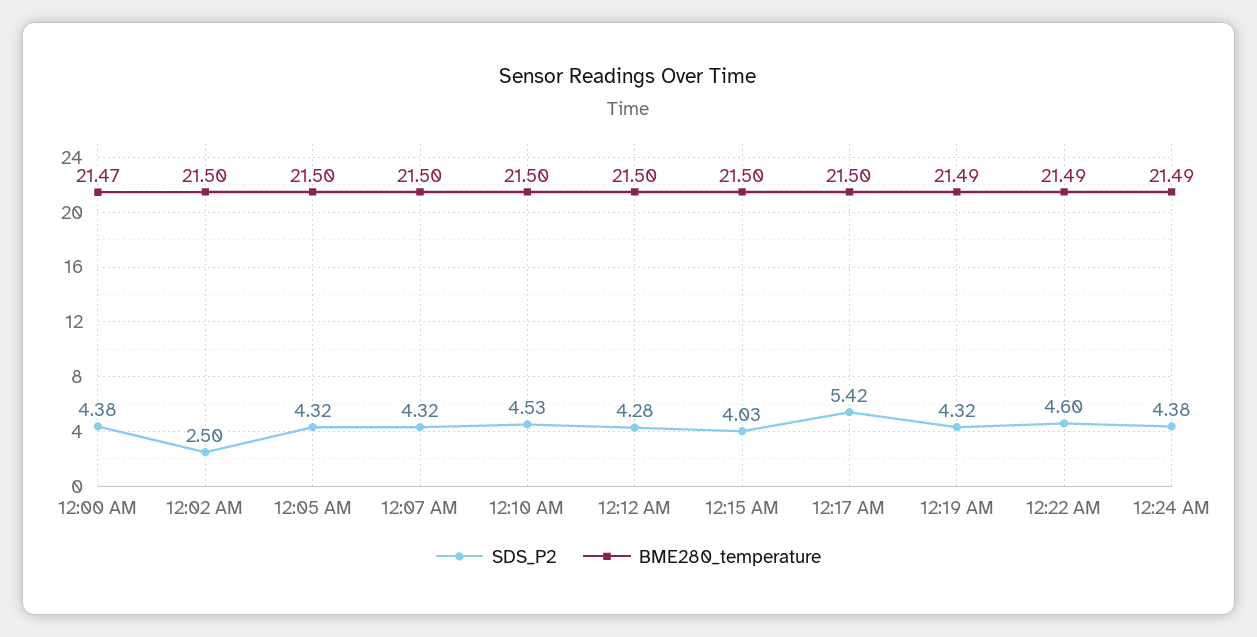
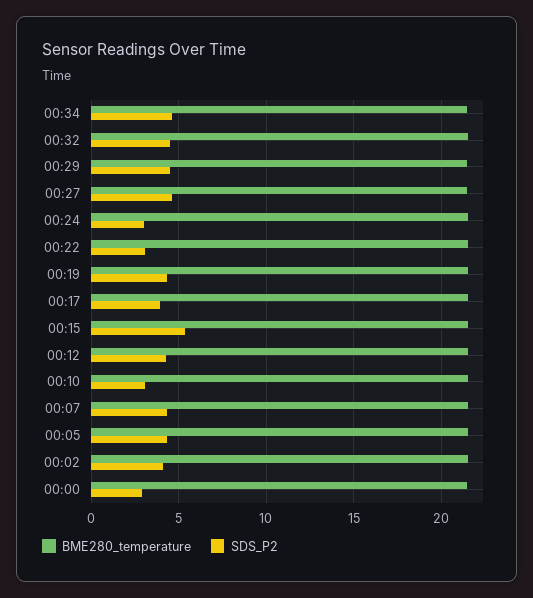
SDS_P2, 12:00 AM: 4.38 -> 3
SDS_P2, 12:02 AM: 2.5 -> 4
SDS_P2, 12:10 AM: 4.53 -> 3
SDS_P2, 12:15 AM: 4.03 -> 5.5
SDS_P2, 12:17 AM: 5.42 -> 4
SDS_P2, 12:22 AM: 4.6 -> 3
SDS_P2, 12:24 AM: 4.38 -> 3
BME280_temperature, 00:34: none -> 21.5
SDS_P2, 00:34: none -> 4.5
BME280_temperature, 00:32: none -> 21.5
SDS_P2, 00:32: none -> 4.5
BME280_temperature, 00:29: none -> 21.5
SDS_P2, 00:29: none -> 4.5
BME280_temperature, 00:27: none -> 21.5
SDS_P2, 00:27: none -> 4.5

